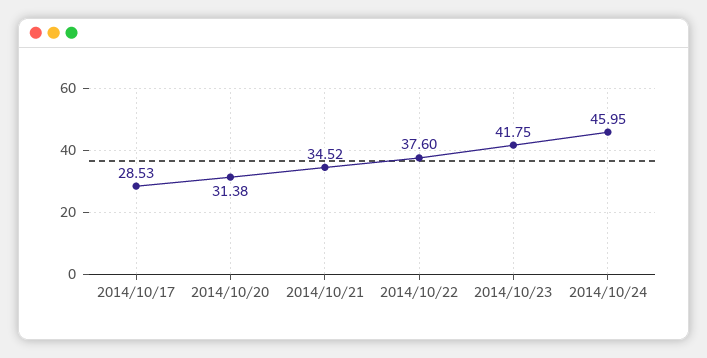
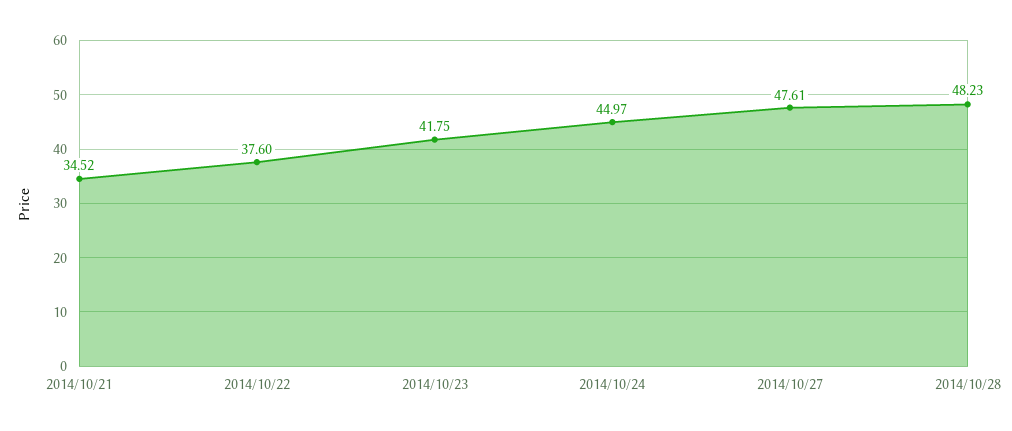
2014/10/17: 28.53 -> none
2014/10/20: 31.38 -> none
2014/10/24: 45.95 -> 44.97
2014/10/27: none -> 47.61
2014/10/28: none -> 48.23

